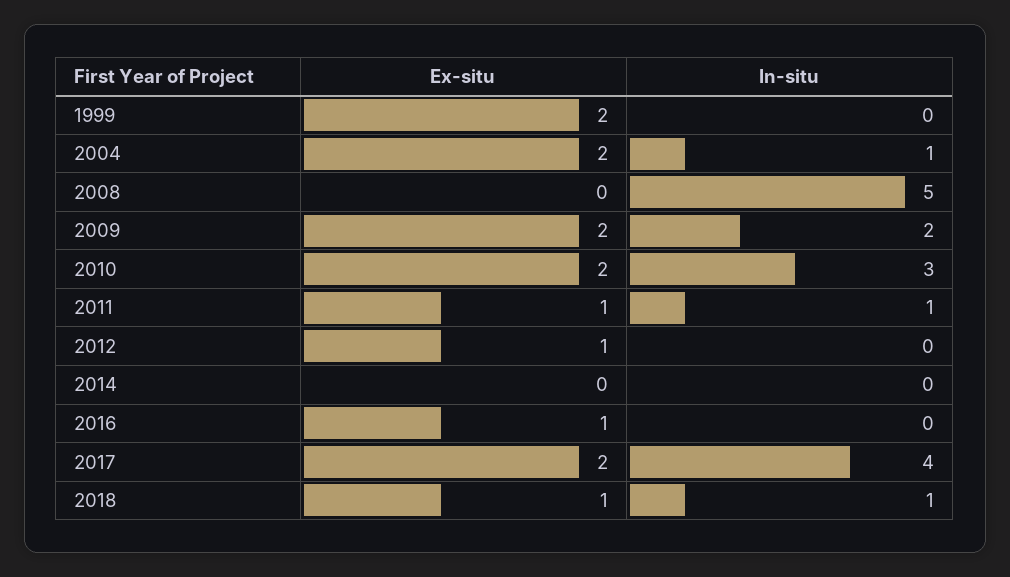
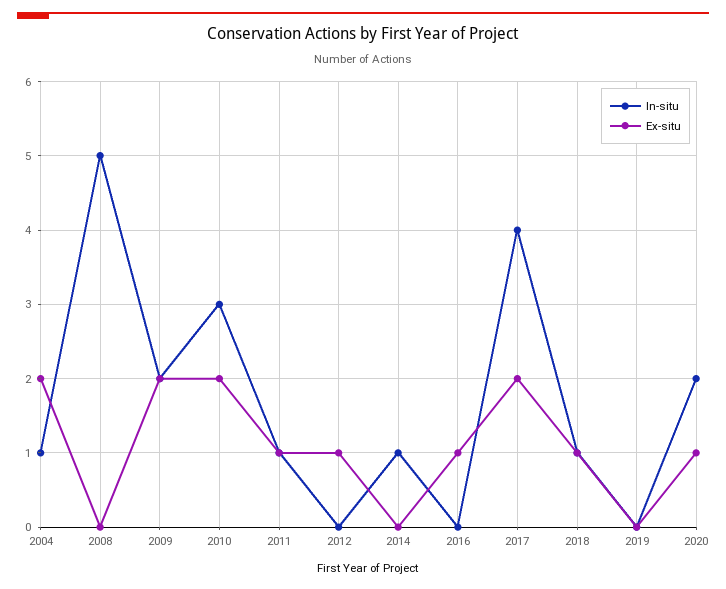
Ex-situ, 1999: 2 -> none
In-situ, 1999: 0 -> none
In-situ, 2014: 0 -> 1
In-situ, 2019: none -> 0
Ex-situ, 2019: none -> 0
In-situ, 2020: none -> 2
Ex-situ, 2020: none -> 1

